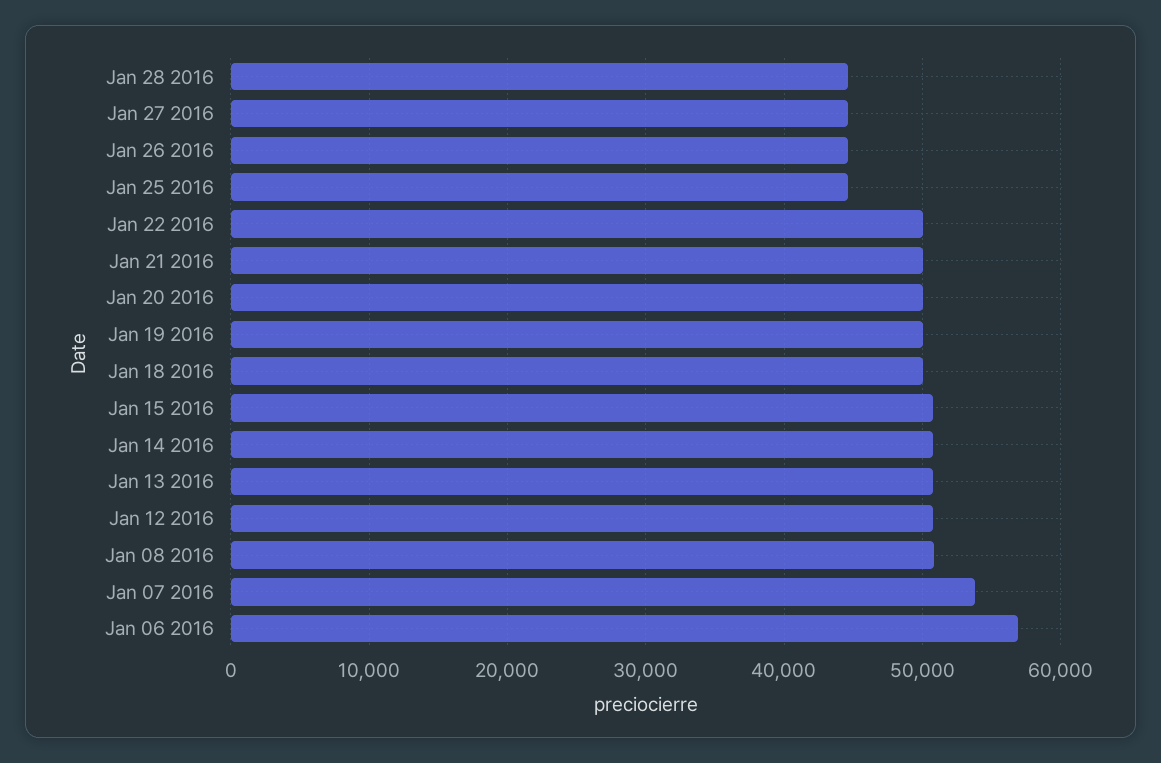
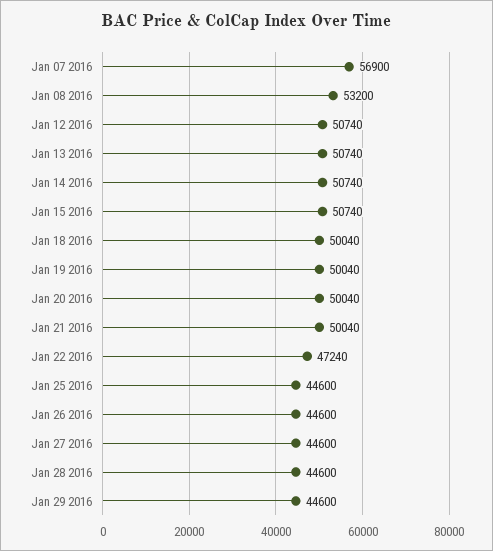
Jan 22 2016: 50000 -> 47240
Jan 08 2016: 51000 -> 53200
Jan 07 2016: 54000 -> 56900
Jan 06 2016: 57000 -> none
Jan 29 2016: none -> 44600

